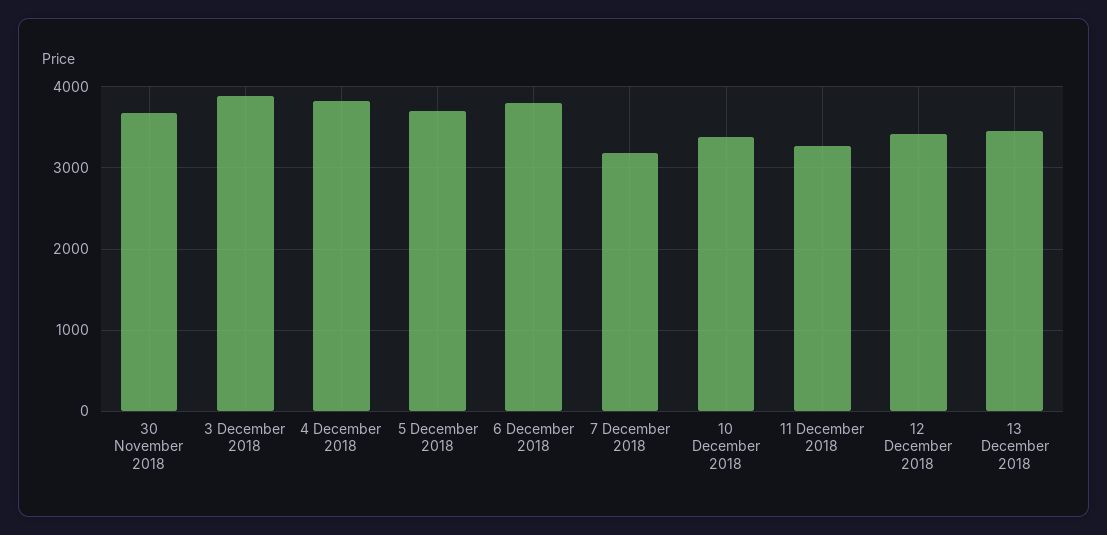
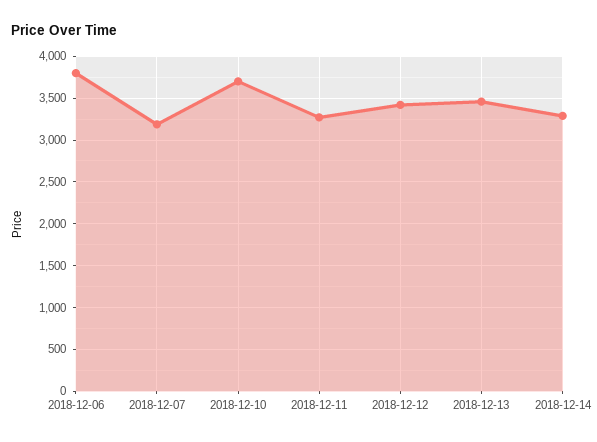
30 November 2018: 3700 -> none
3 December 2018: 3900 -> none
4 December 2018: 3800 -> none
5 December 2018: 3700 -> none
10 December 2018: 3400 -> 3700
2018-12-14: none -> 3300

